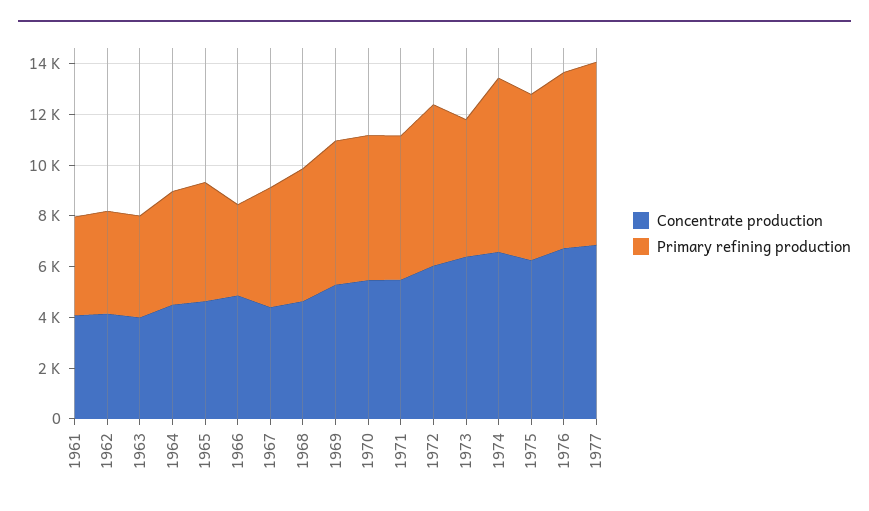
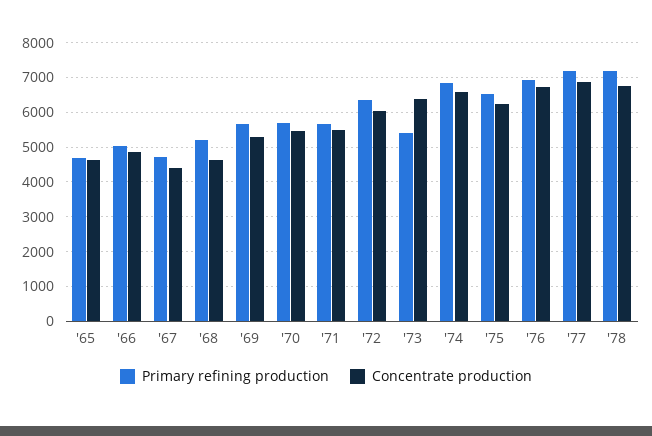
Concentrate production, 1961: 4000 -> none
Primary refining production, 1961: 4000 -> none
Concentrate production, 1962: 4000 -> none
Primary refining production, 1962: 4000 -> none
Concentrate production, 1963: 4000 -> none
Primary refining production, 1963: 4000 -> none
Concentrate production, 1964: 4500 -> none
Primary refining production, 1964: 4500 -> none
Primary refining production, 1966: 3500 -> 5000
Primary refining production, '78: none -> 7200
Concentrate production, '78: none -> 6800

